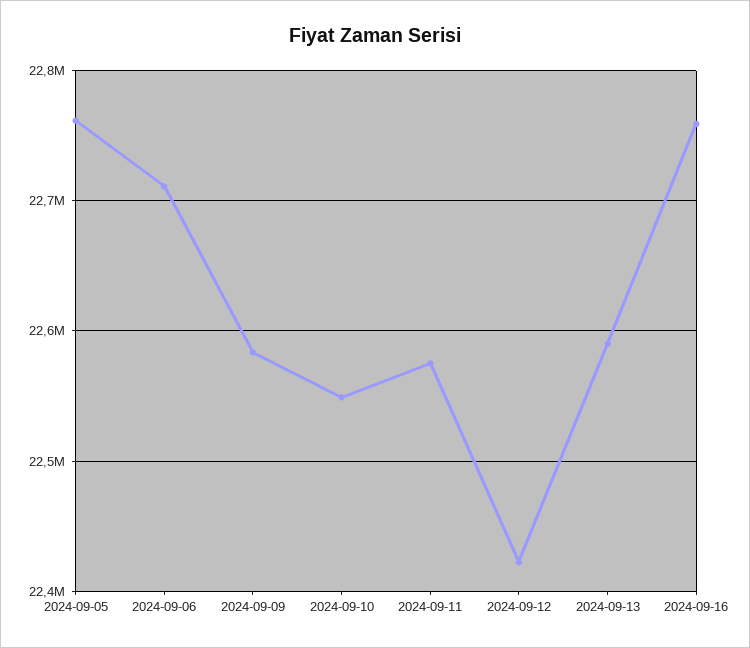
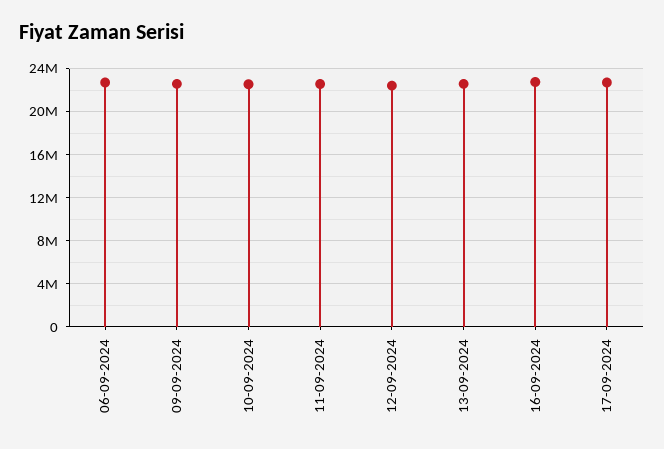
2024-09-05: 22760000 -> none
17-09-2024: none -> 23000000

